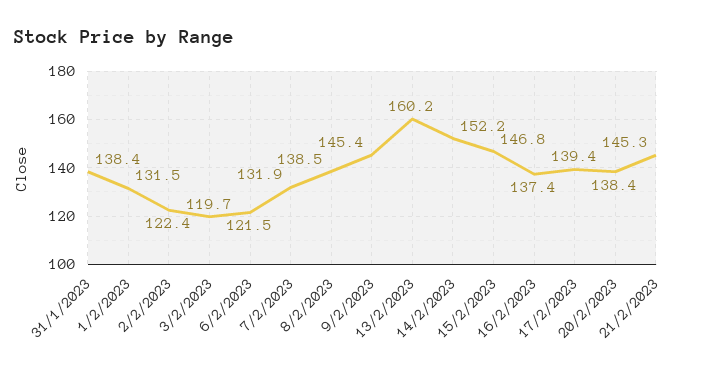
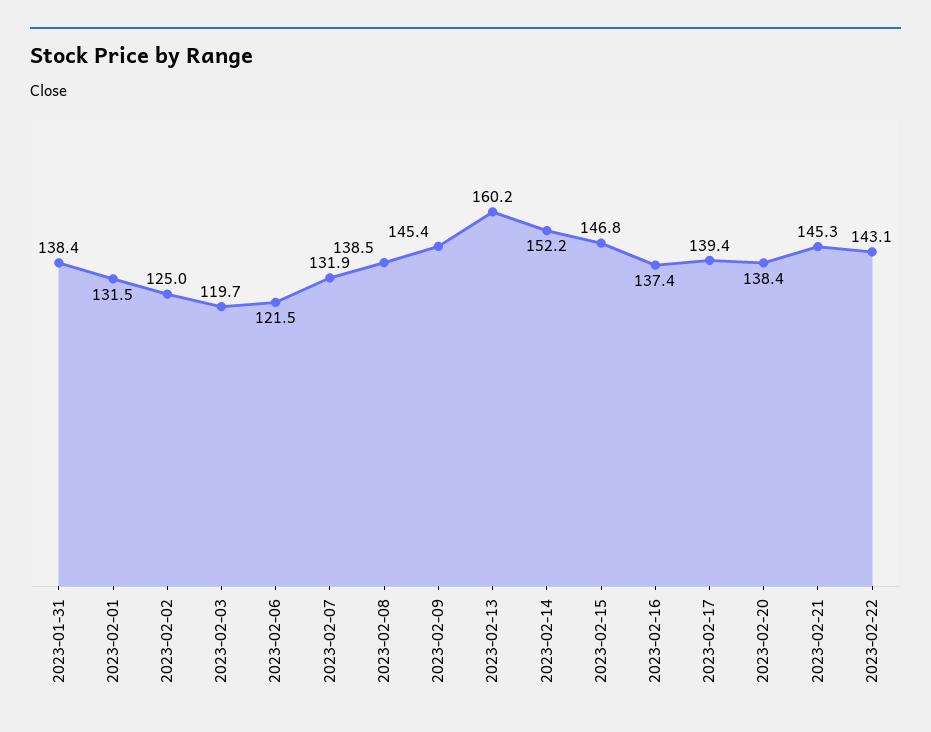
2/2/2023: 122.4 -> 125
2023-02-22: none -> 143.1

